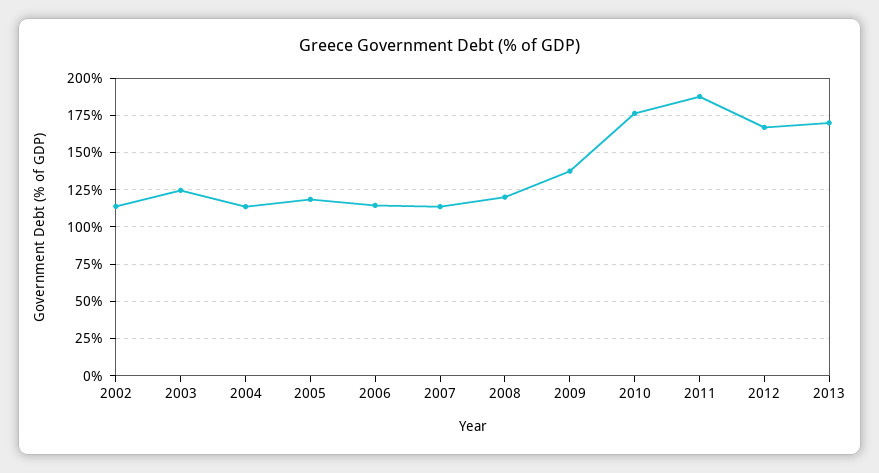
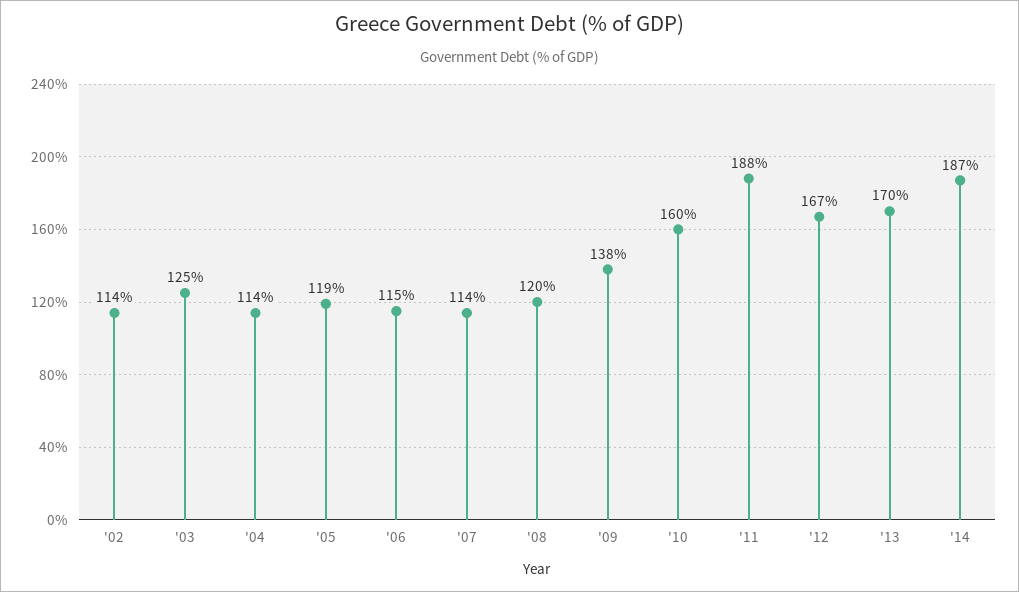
2010: 175 -> 160
'14: none -> 187

